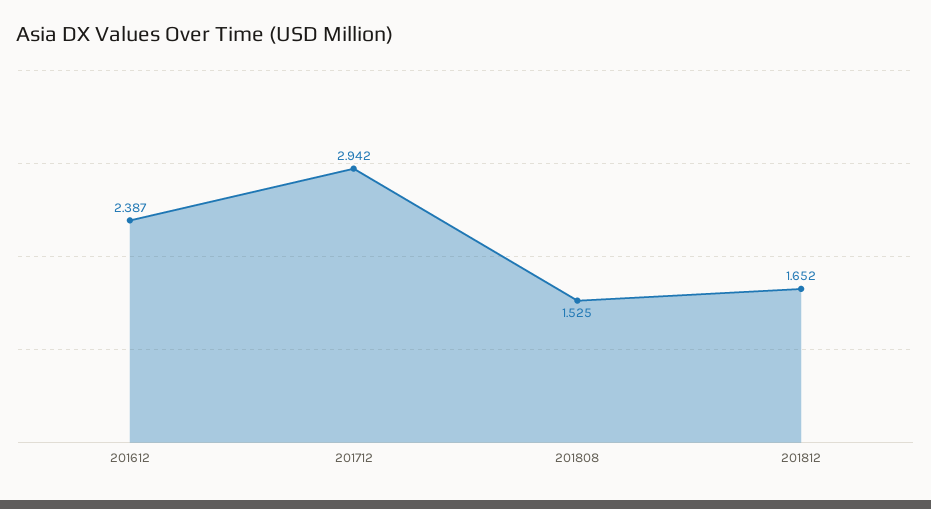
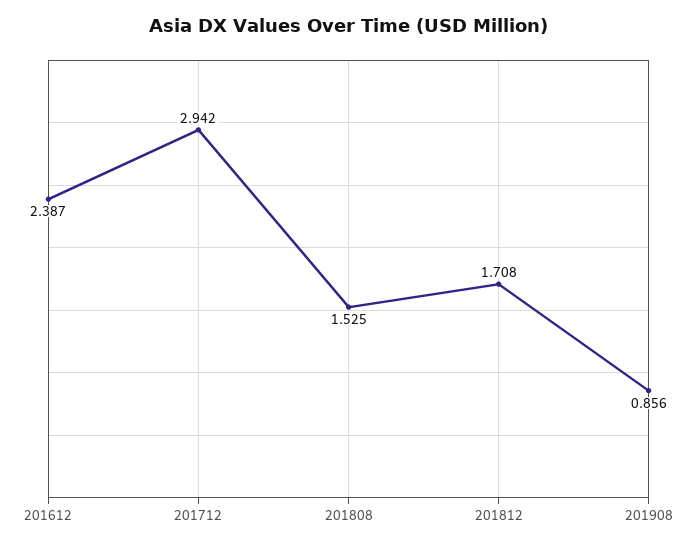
201812: 1.652 -> 1.708
201908: none -> 0.856

